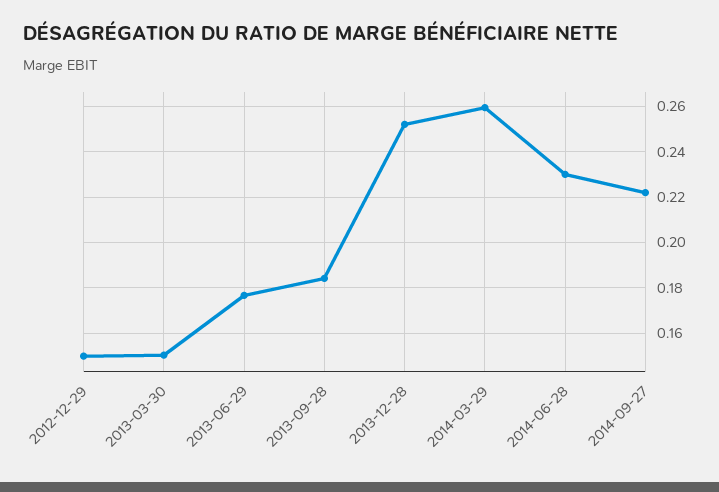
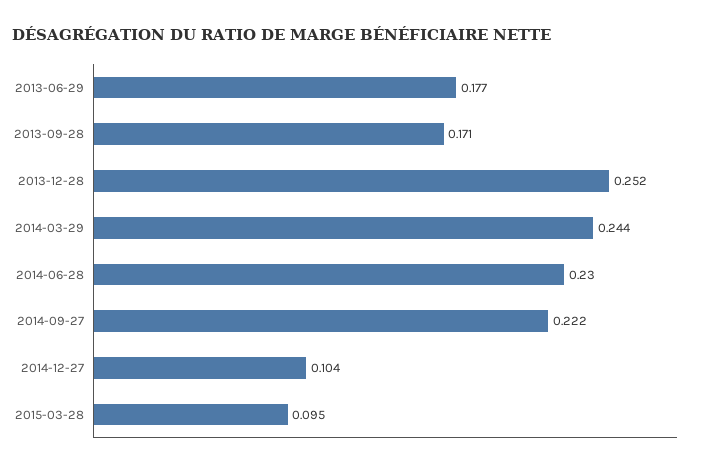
2012-12-29: 0.15 -> none
2013-03-30: 0.15 -> none
2013-09-28: 0.185 -> 0.171
2014-03-29: 0.26 -> 0.244
2014-12-27: none -> 0.104
2015-03-28: none -> 0.095

